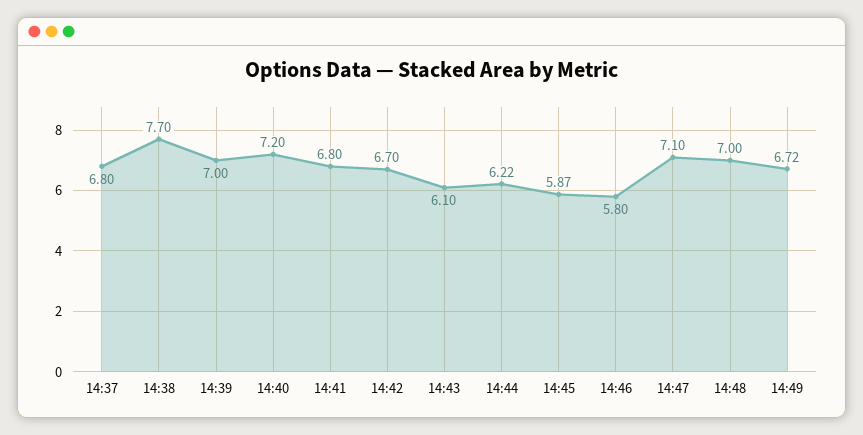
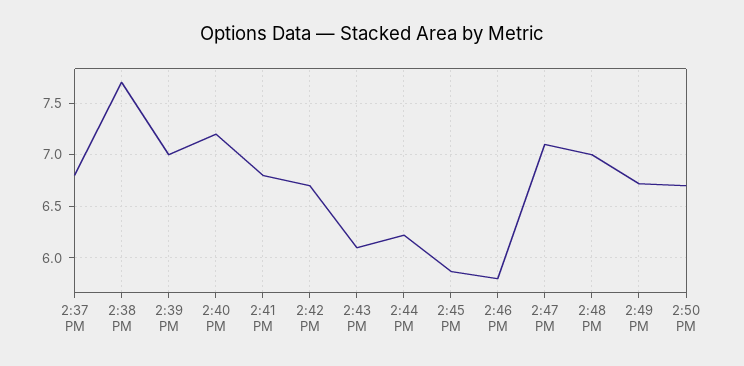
2:50 PM: none -> 6.7

